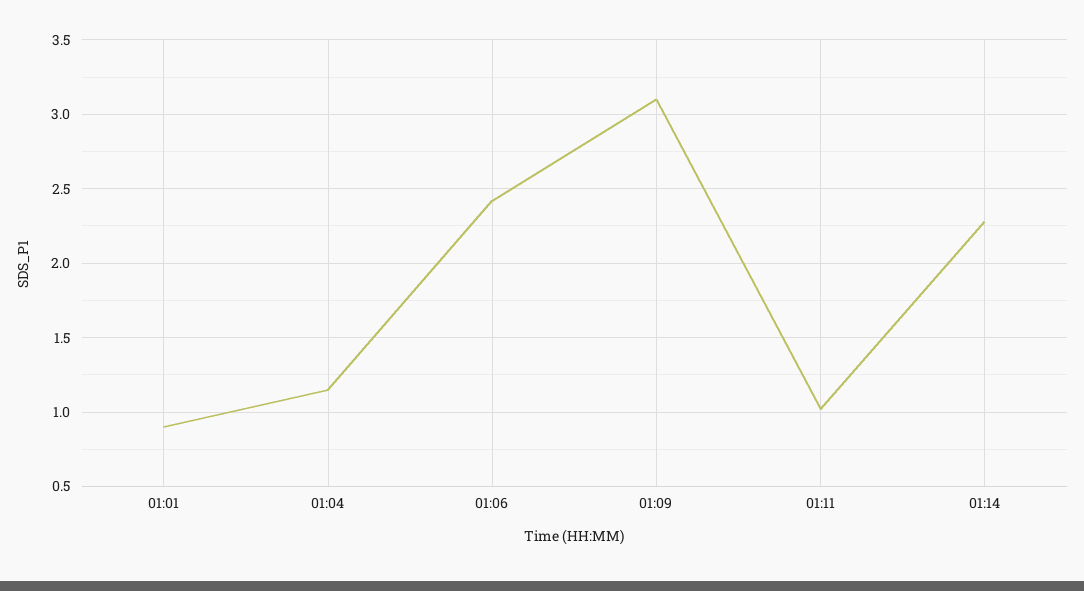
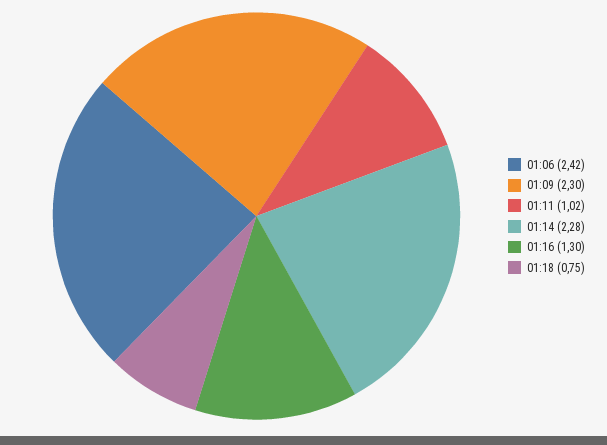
01:01: 0.9 -> none
01:04: 1.15 -> none
01:09: 3.1 -> 2.3
01:16: none -> 1.3
01:18: none -> 0.75

